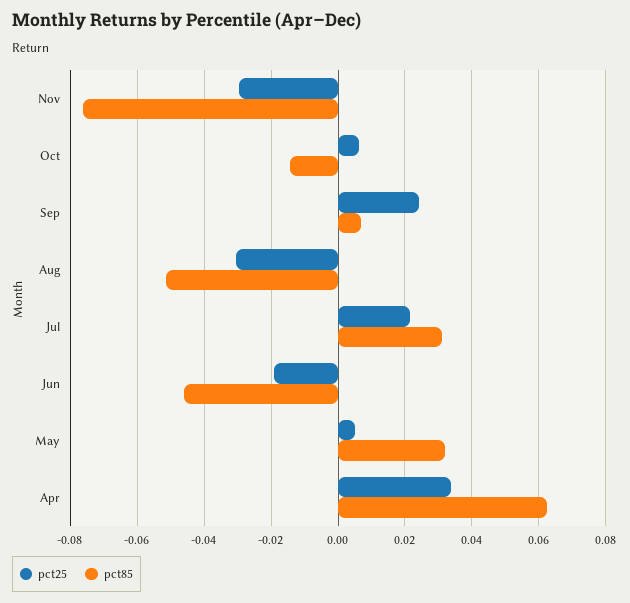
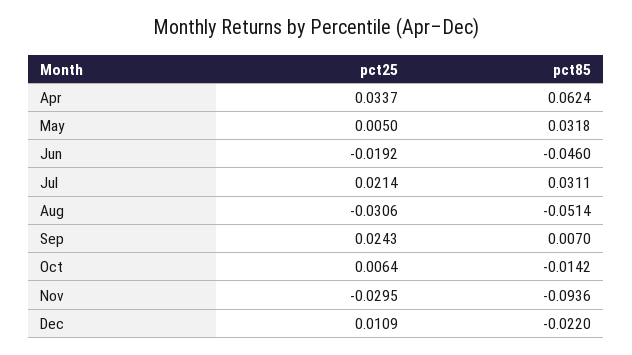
pct85, Nov: -0.076 -> -0.0936
pct25, Dec: none -> 0.0109
pct85, Dec: none -> -0.022

